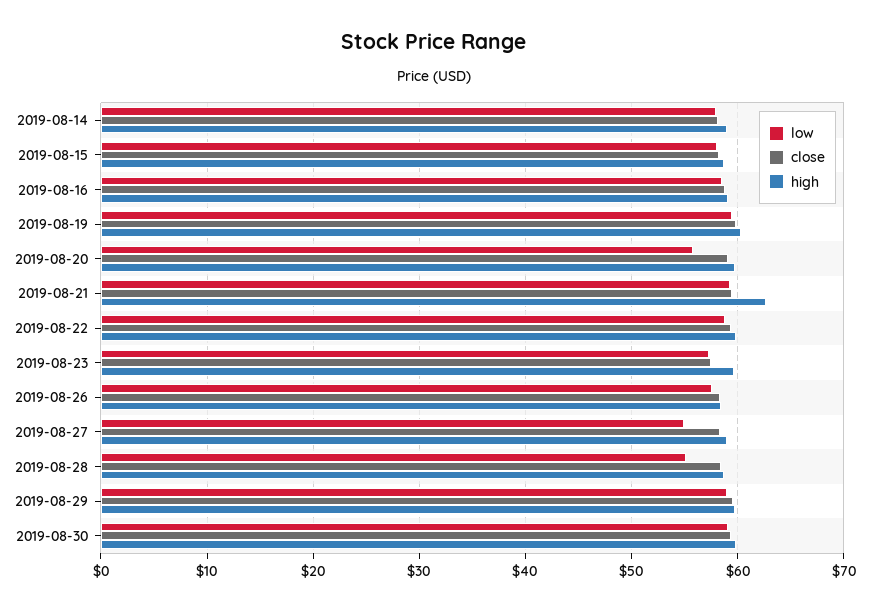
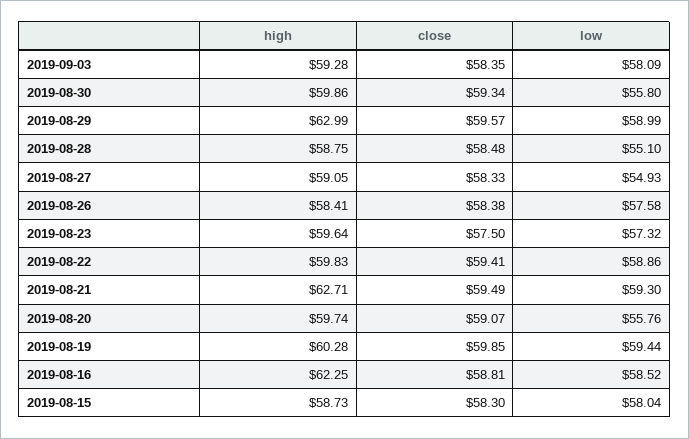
low, 2019-08-14: 58 -> none
close, 2019-08-14: 58 -> none
high, 2019-08-14: 59 -> none
high, 2019-08-16: 59 -> 62.25
high, 2019-08-29: 60 -> 62.99
low, 2019-08-30: 59 -> 55.8
high, 2019-09-03: none -> 59.28
close, 2019-09-03: none -> 58.35
low, 2019-09-03: none -> 58.09

